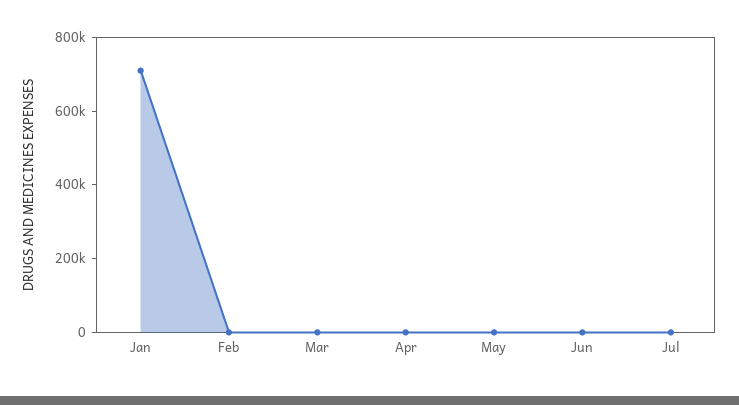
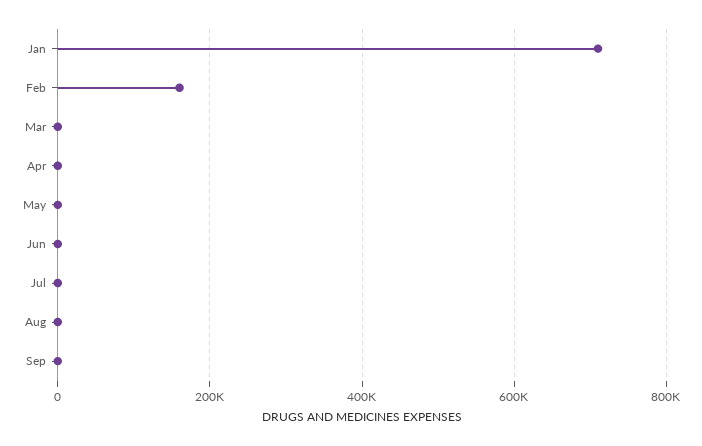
Feb: 0 -> 160000
Aug: none -> 0
Sep: none -> 0

